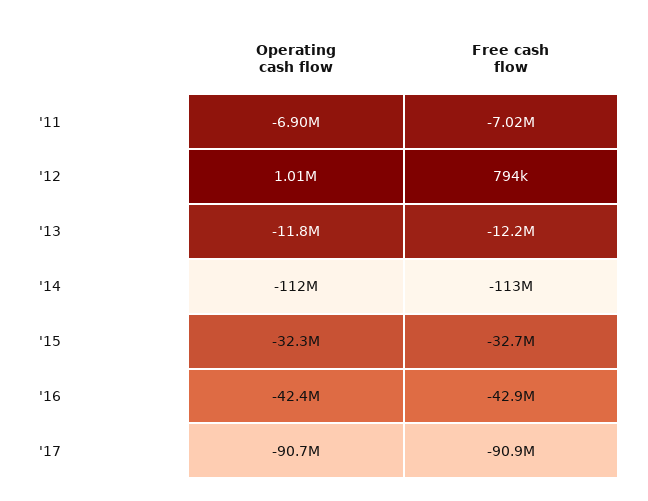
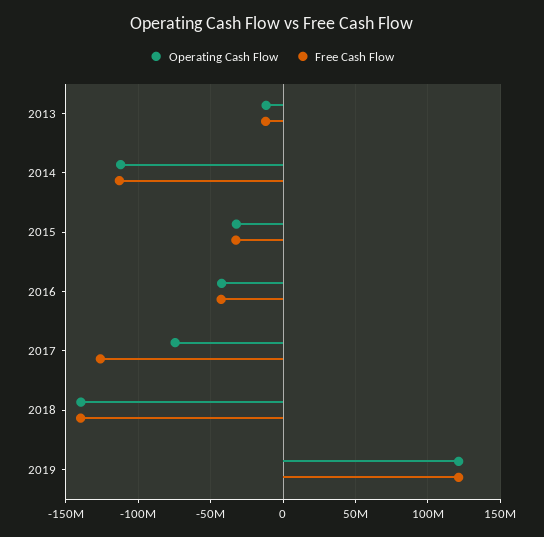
Operating cash flow, '11: -6900000 -> none
Free cash flow, '11: -7020000 -> none
Operating cash flow, '12: 1010000 -> none
Free cash flow, '12: 794000 -> none
Operating cash flow, '17: -90700000 -> -75000000
Free cash flow, '17: -90900000 -> -125000000
Operating cash flow, 2018: none -> -140000000
Free cash flow, 2018: none -> -140000000
Operating cash flow, 2019: none -> 120000000
Free cash flow, 2019: none -> 120000000

